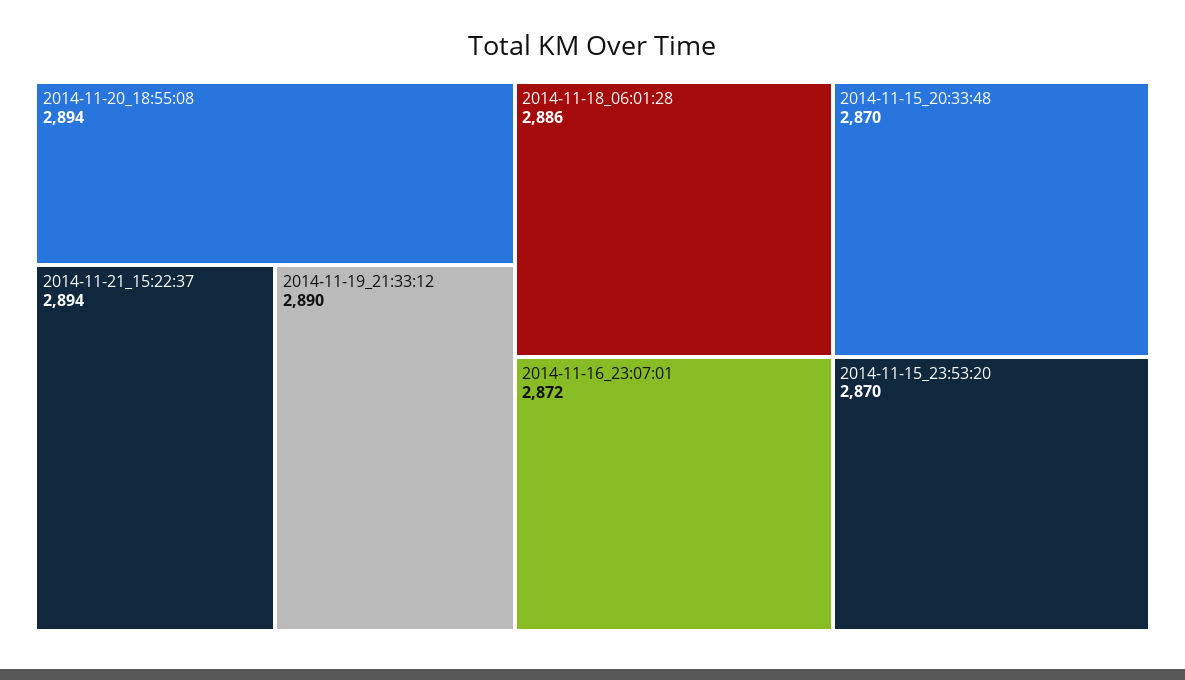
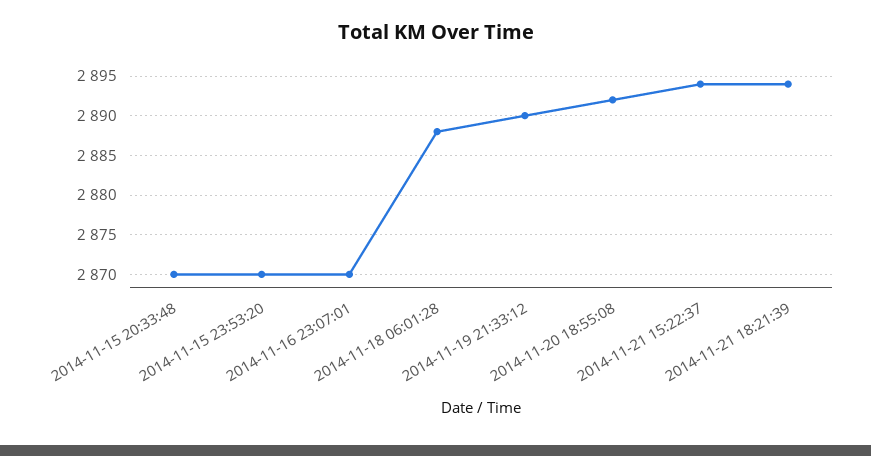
2014-11-20_18:55:08: 2894 -> 2892
2014-11-18_06:01:28: 2886 -> 2888
2014-11-16_23:07:01: 2872 -> 2870
2014-11-21 18:21:39: none -> 2894

